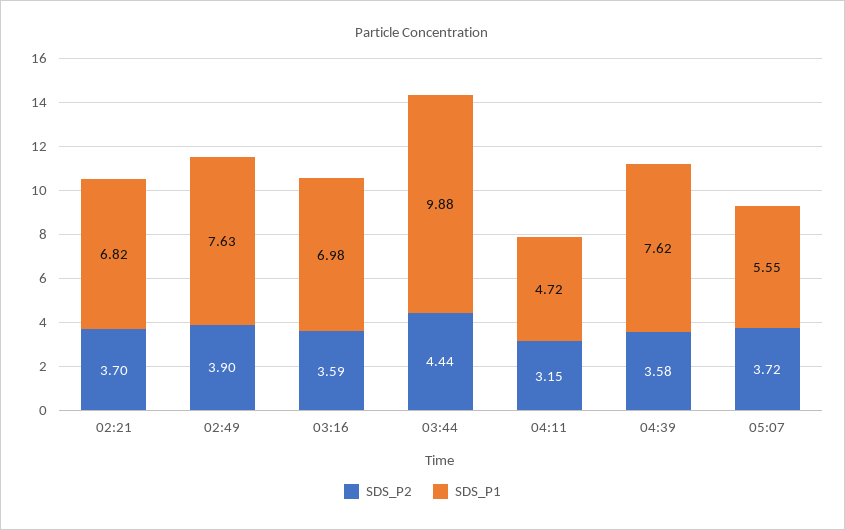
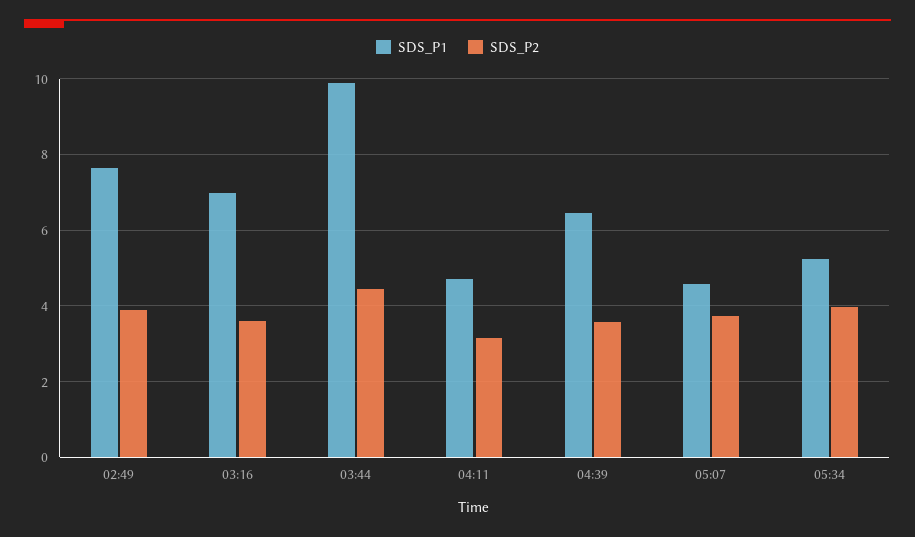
SDS_P2, 02:21: 3.7 -> none
SDS_P1, 02:21: 6.82 -> none
SDS_P1, 04:39: 7.62 -> 6.4
SDS_P1, 05:07: 5.55 -> 4.6
SDS_P1, 05:34: none -> 5.2
SDS_P2, 05:34: none -> 4

